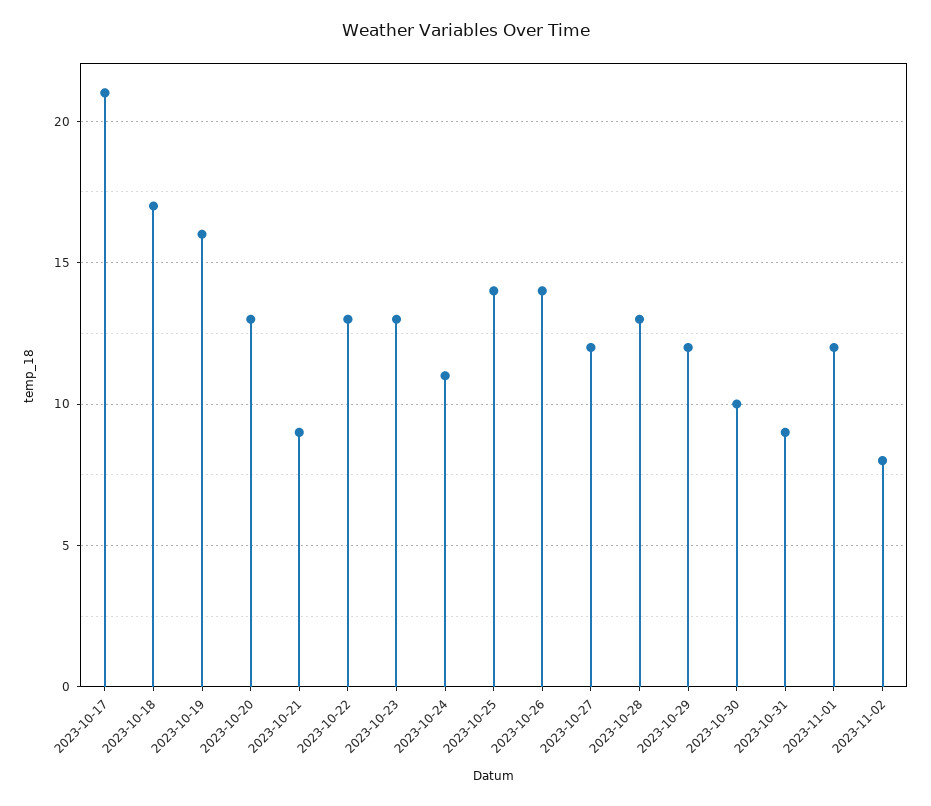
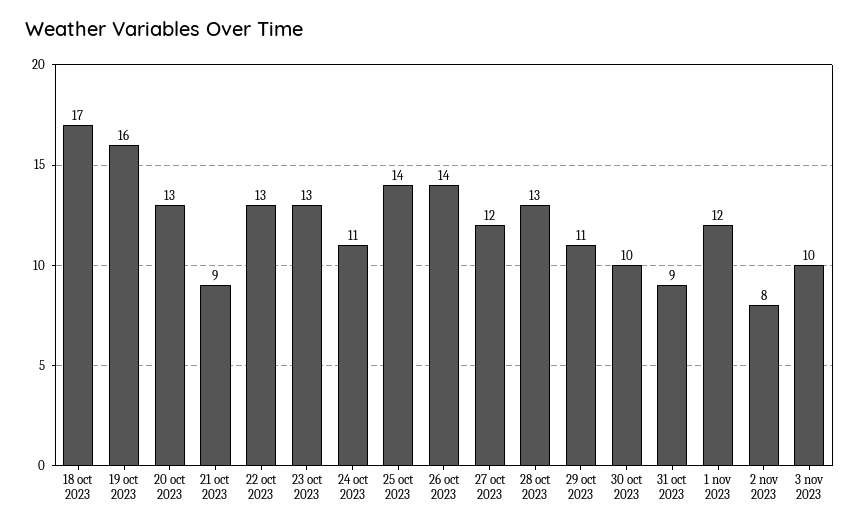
2023-10-17: 21 -> none
2023-10-29: 12 -> 11
3 nov 2023: none -> 10

